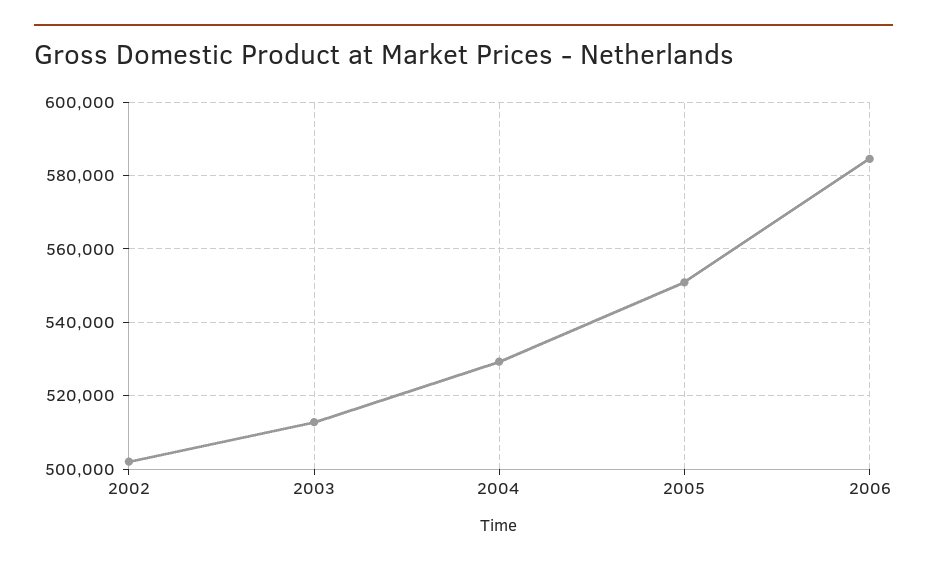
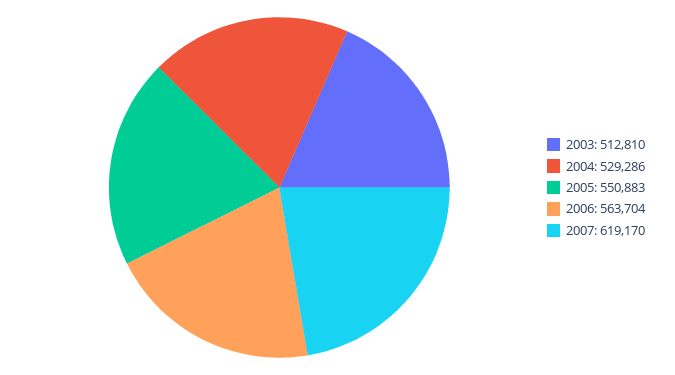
2002: 502000 -> none
2006: 584000 -> 563704
2007: none -> 619170

